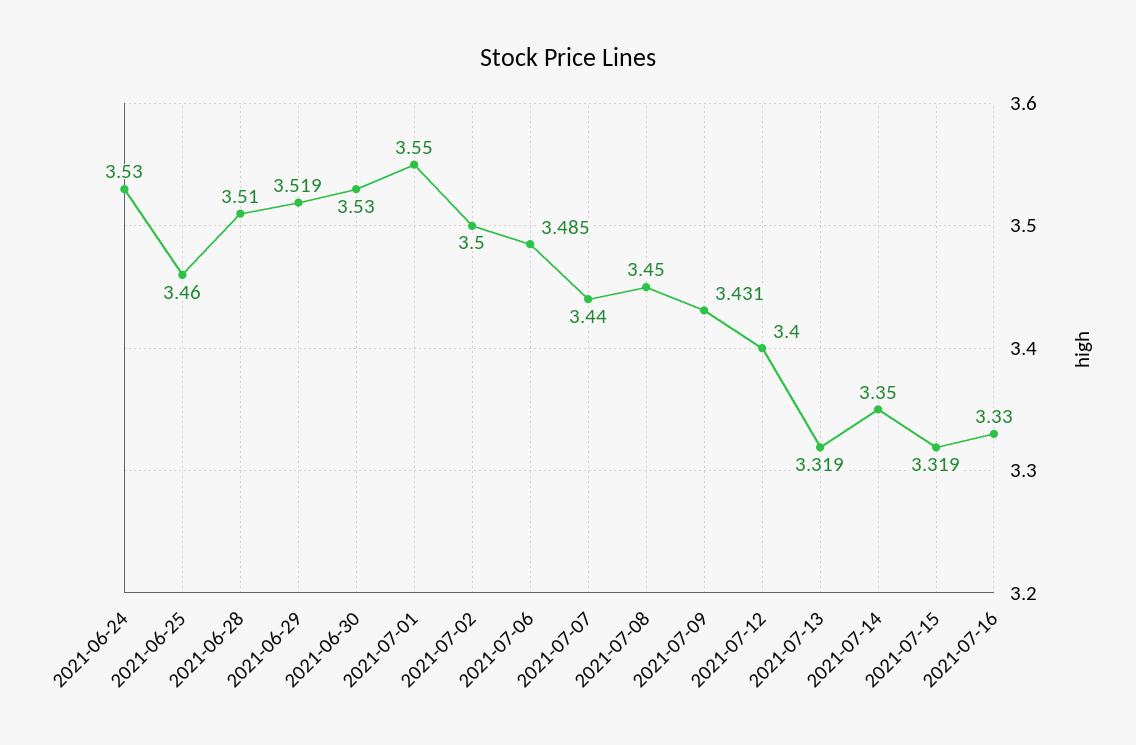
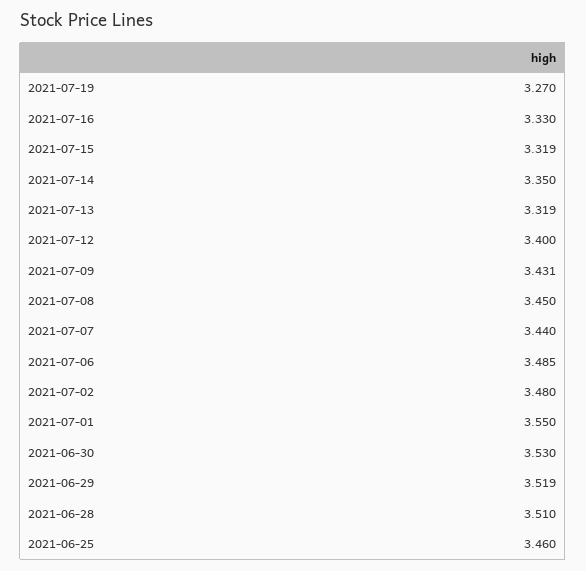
2021-06-24: 3.53 -> none
2021-07-02: 3.5 -> 3.48
2021-07-19: none -> 3.27

